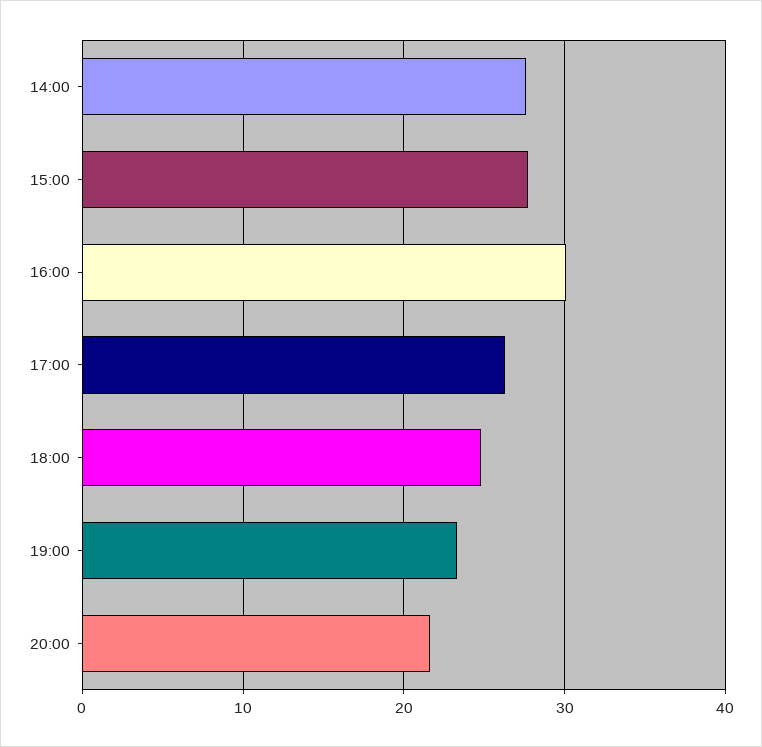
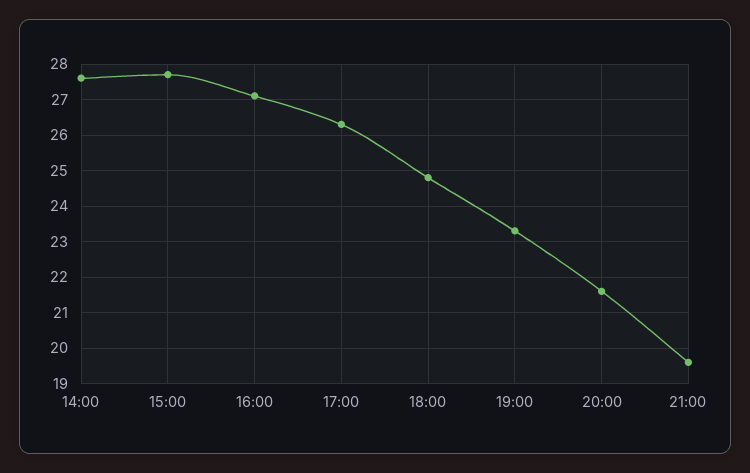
16:00: 30 -> 27
21:00: none -> 19.5

